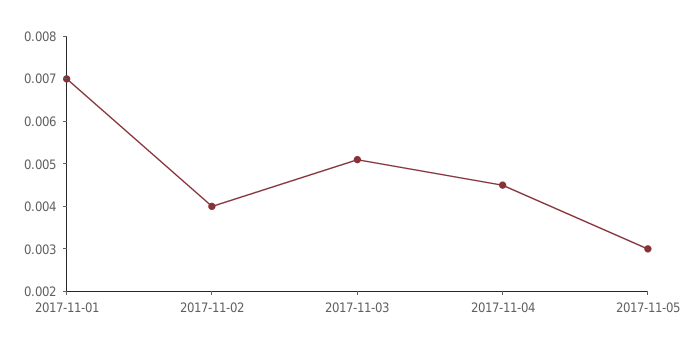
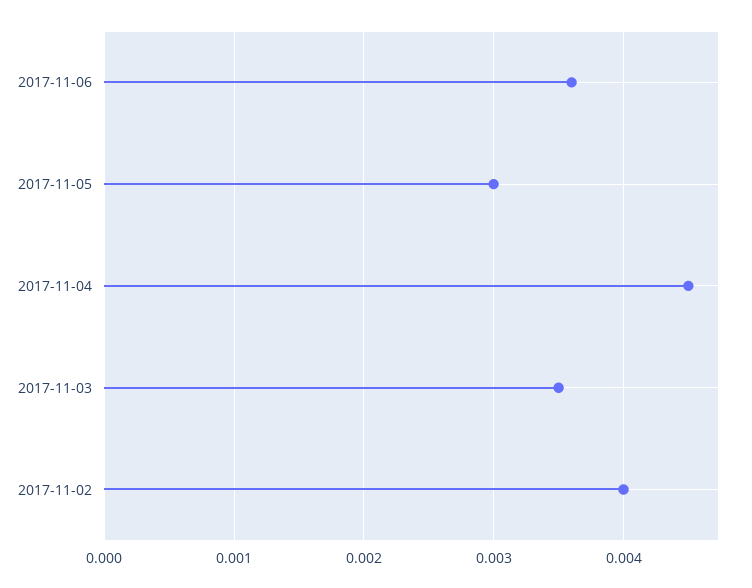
2017-11-01: 0.007 -> none
2017-11-03: 0.005 -> 0.0035
2017-11-06: none -> 0.0036

